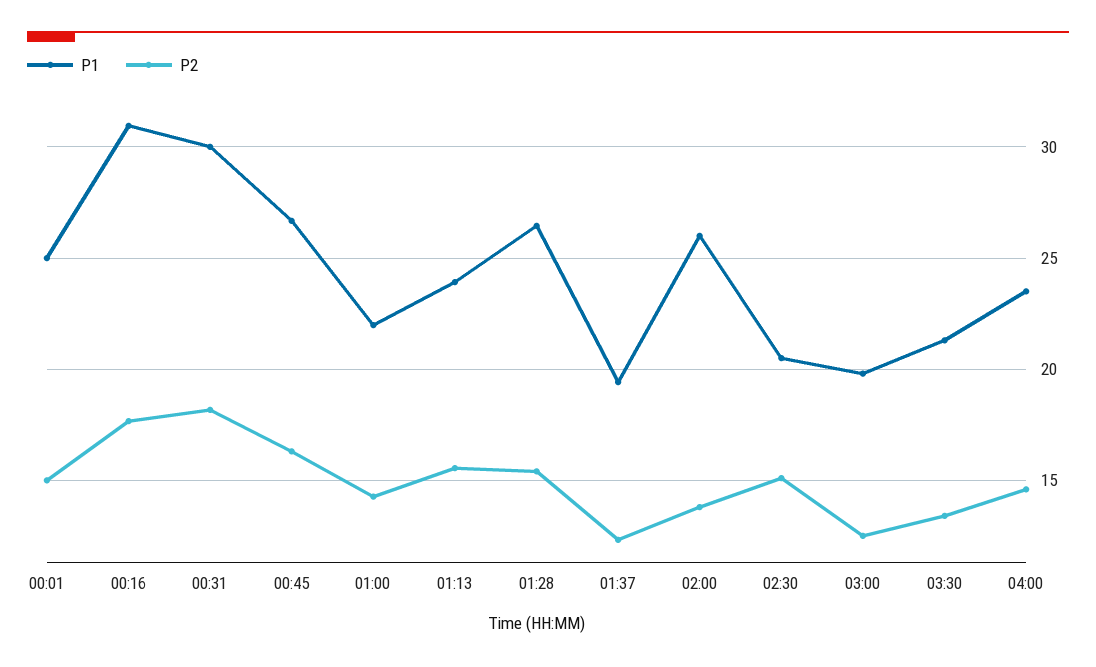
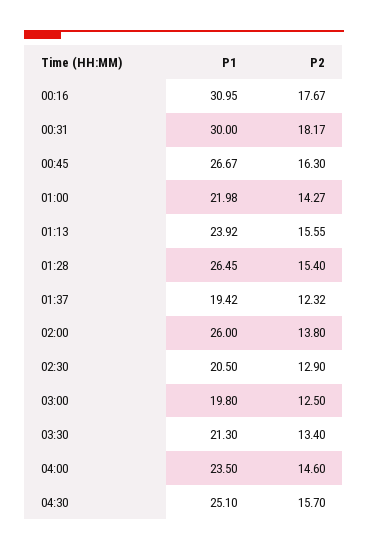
P1, 00:01: 25 -> none
P2, 00:01: 15 -> none
P2, 02:30: 15 -> 12.9
P1, 04:30: none -> 25.1
P2, 04:30: none -> 15.7

